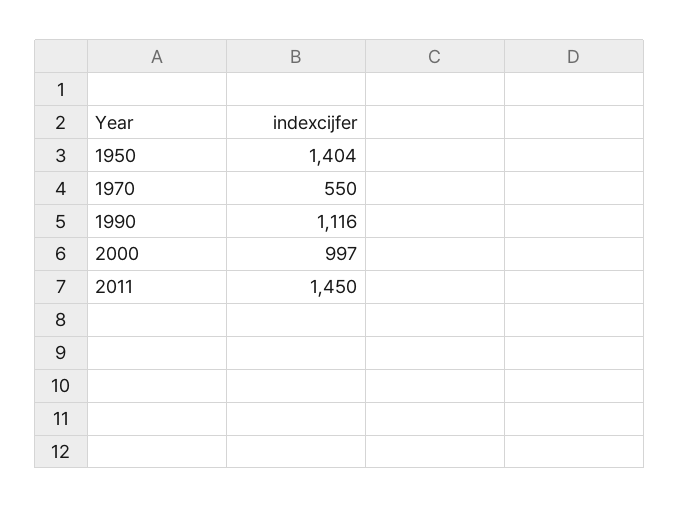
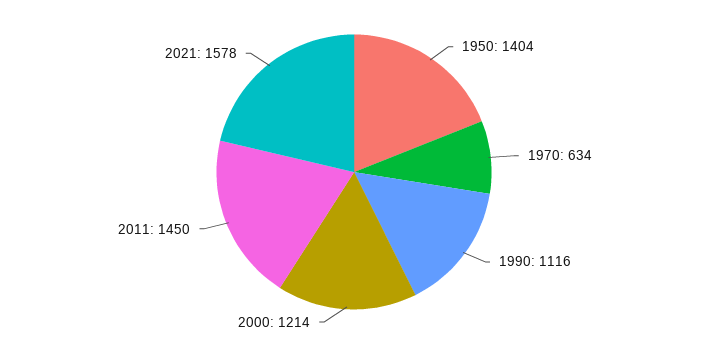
1970: 550 -> 634
2000: 997 -> 1214
2021: none -> 1578

